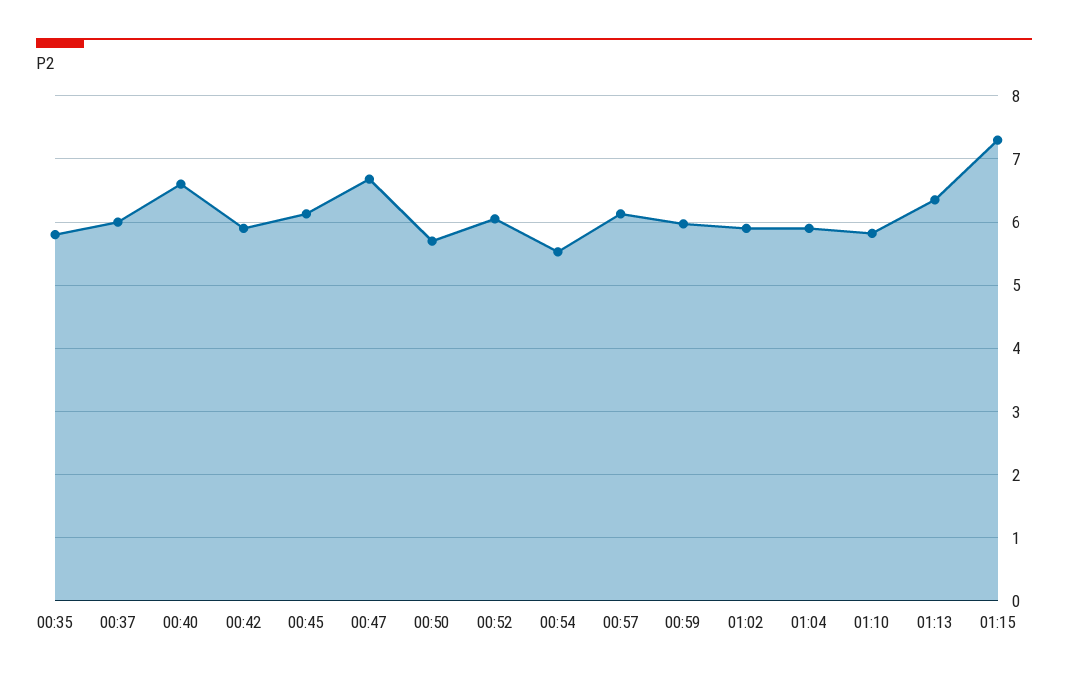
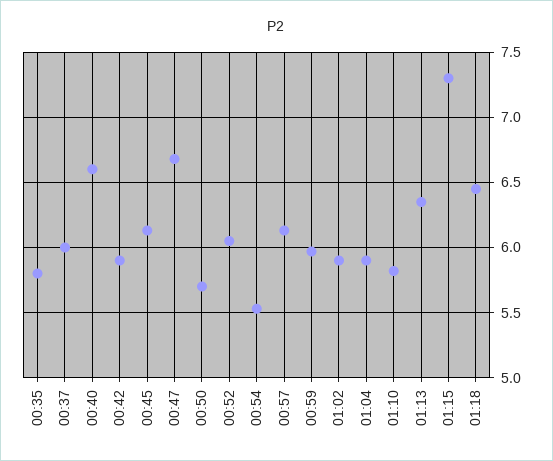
01:18: none -> 6.45

